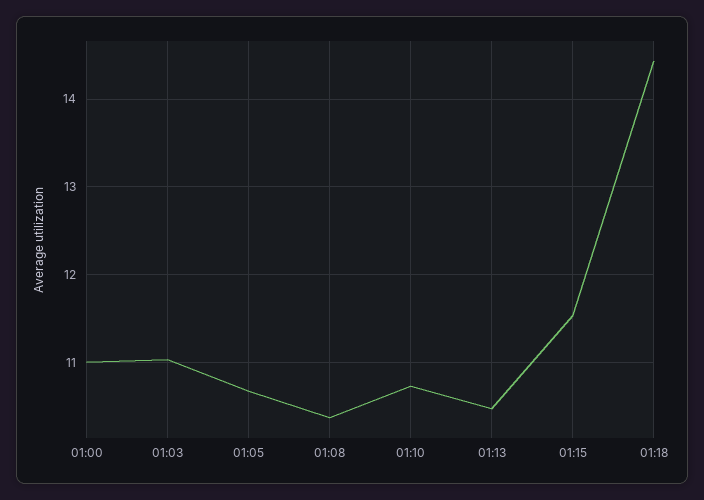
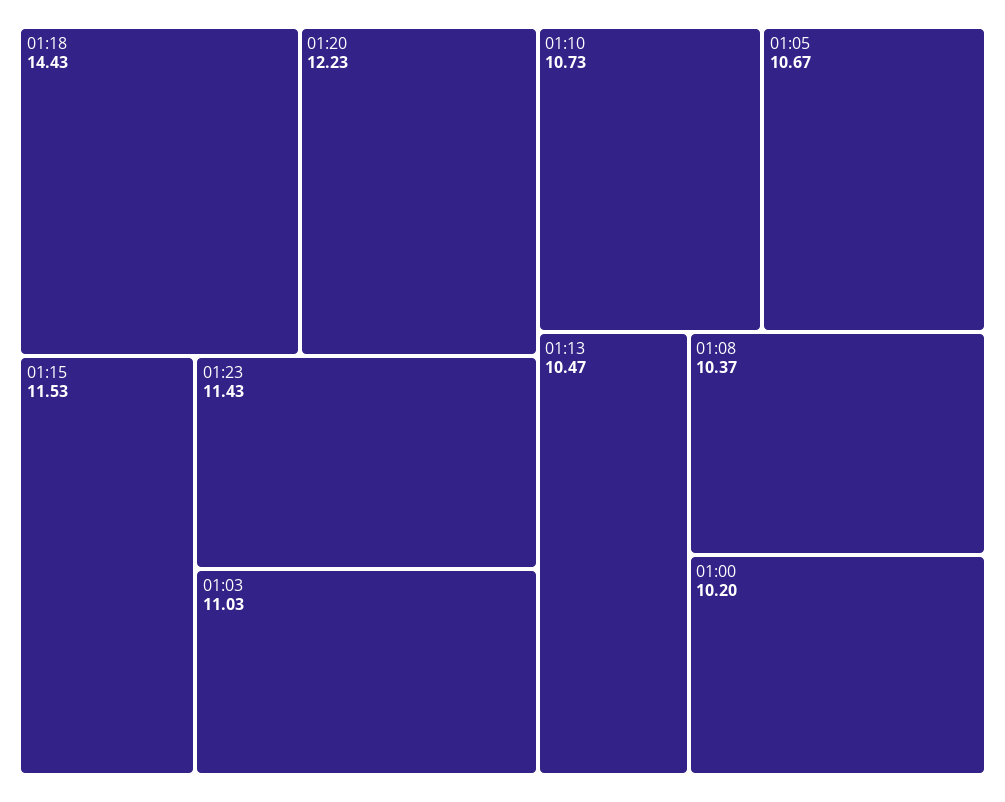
01:00: 11 -> 10.2
01:20: none -> 12.23
01:23: none -> 11.43

